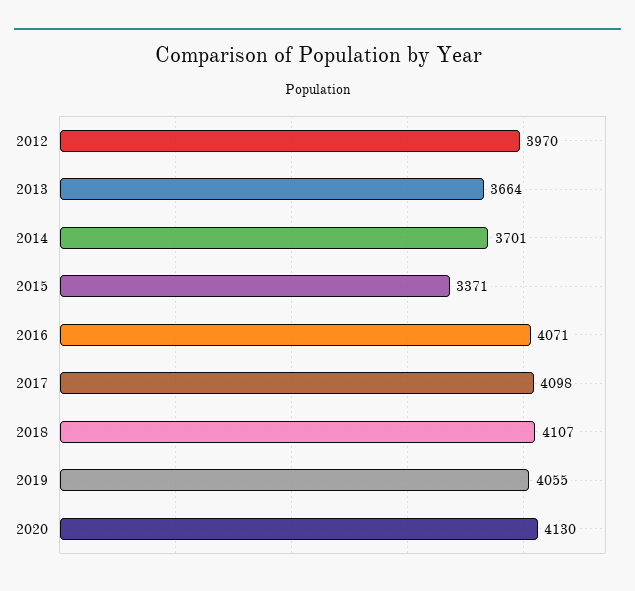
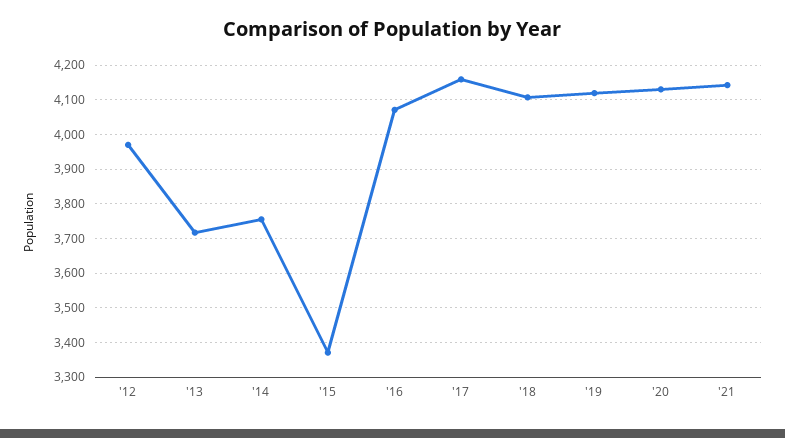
2013: 3664 -> 3720
2014: 3701 -> 3760
2017: 4098 -> 4160
2019: 4055 -> 4120
'21: none -> 4140

